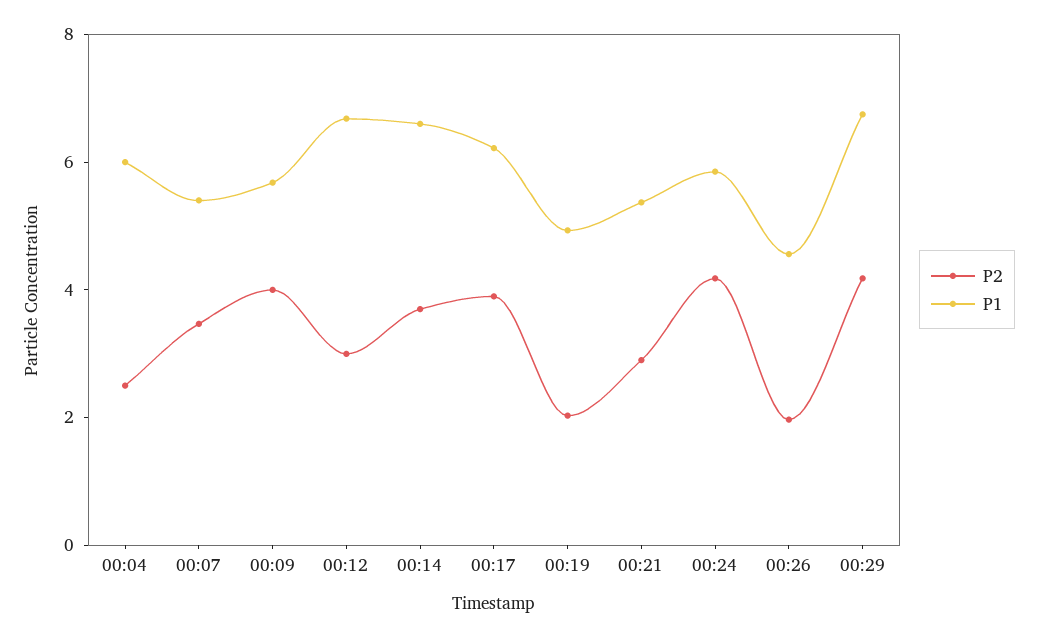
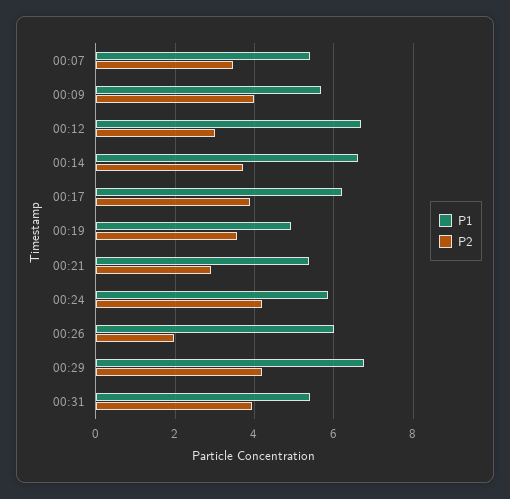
P2, 00:04: 2.5 -> none
P1, 00:04: 6 -> none
P2, 00:19: 2 -> 3.6
P1, 00:26: 4.5 -> 6
P1, 00:31: none -> 5.4
P2, 00:31: none -> 4

